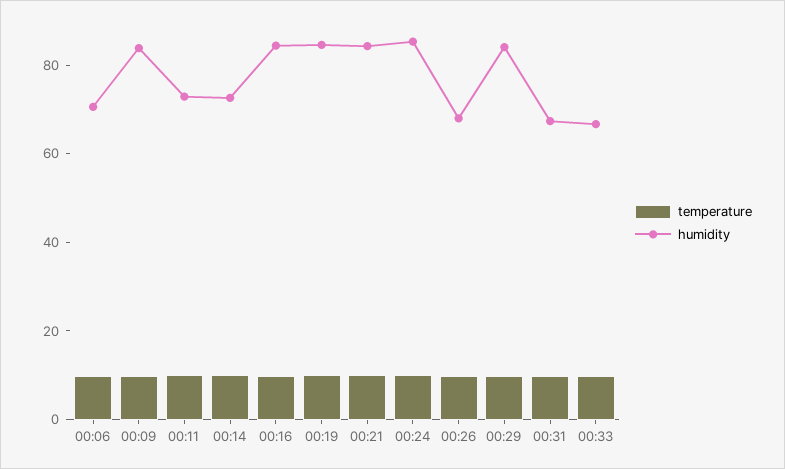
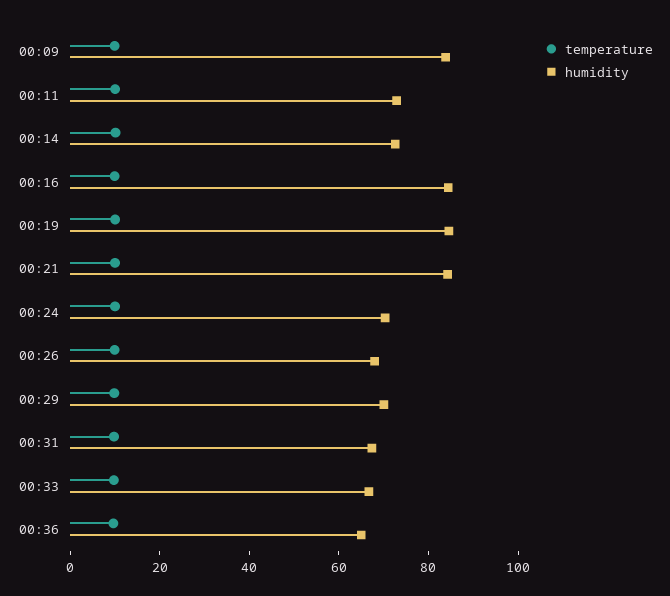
temperature, 00:06: 10 -> none
humidity, 00:06: 70 -> none
humidity, 00:24: 85 -> 70
humidity, 00:29: 85 -> 70
temperature, 00:36: none -> 10
humidity, 00:36: none -> 65

